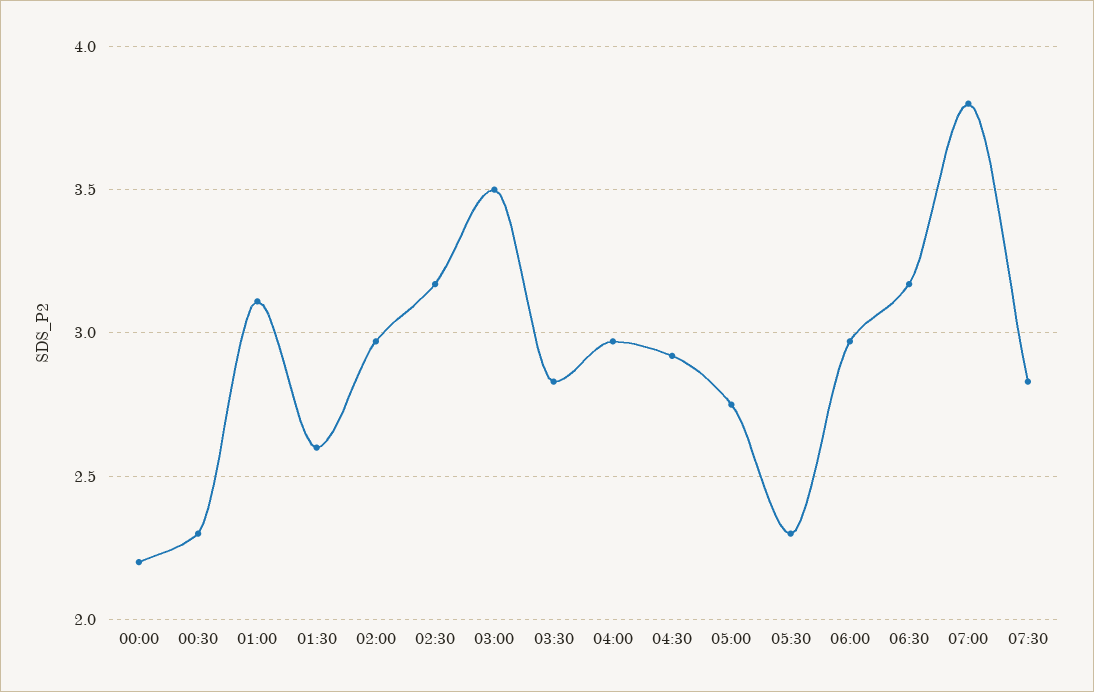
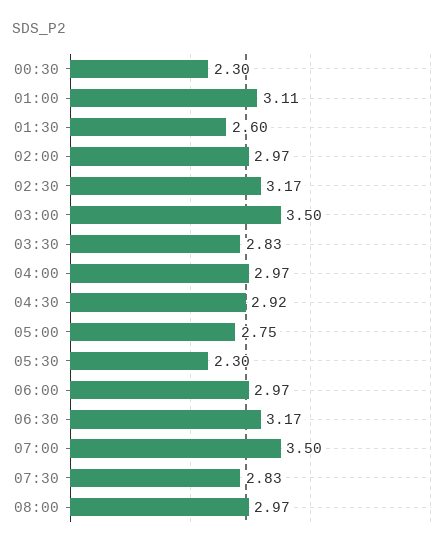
00:00: 2.2 -> none
07:00: 3.8 -> 3.5
08:00: none -> 2.97

